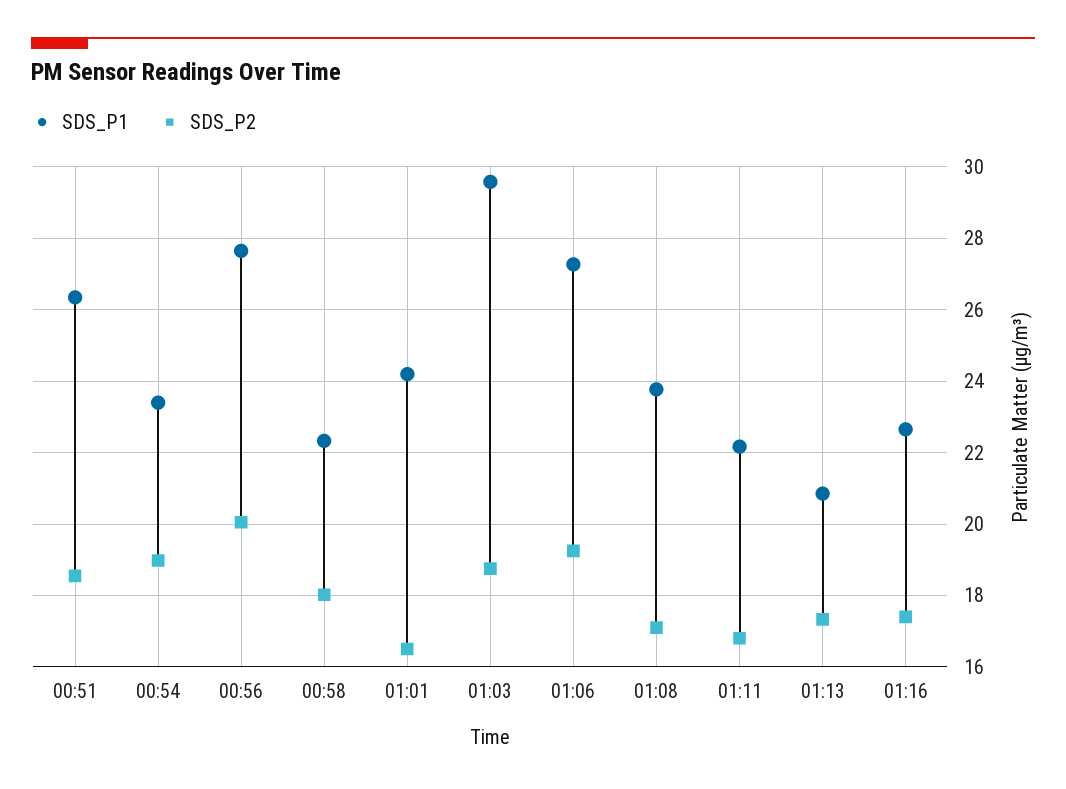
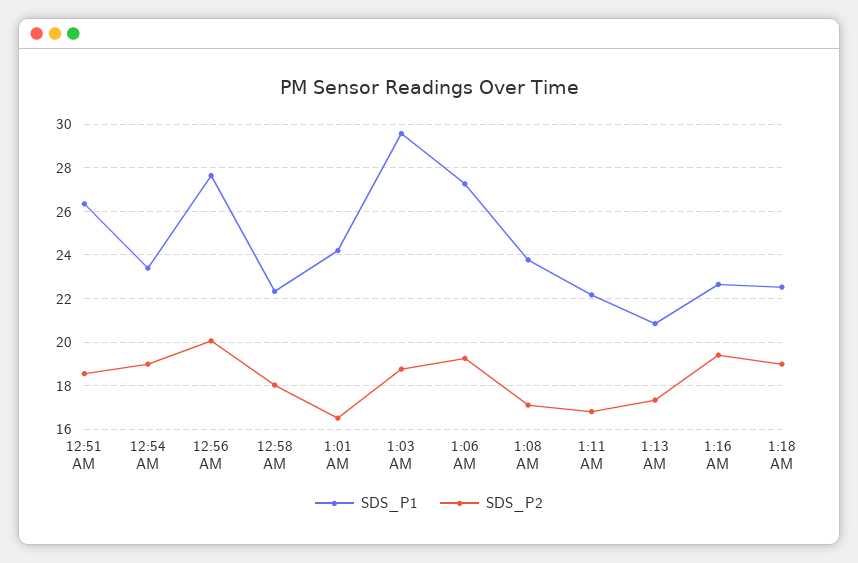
SDS_P2, 01:16: 17.4 -> 19.5
SDS_P1, 1:18 AM: none -> 22.5
SDS_P2, 1:18 AM: none -> 19

